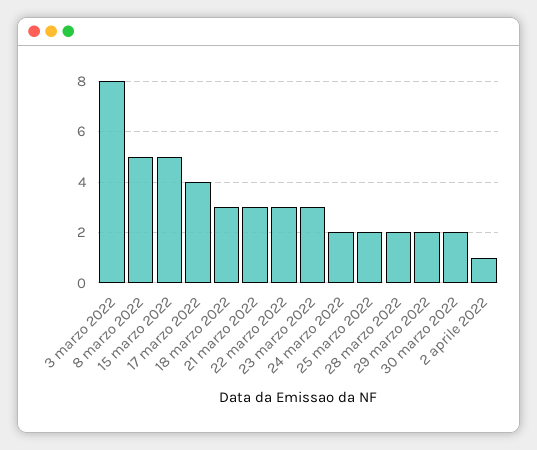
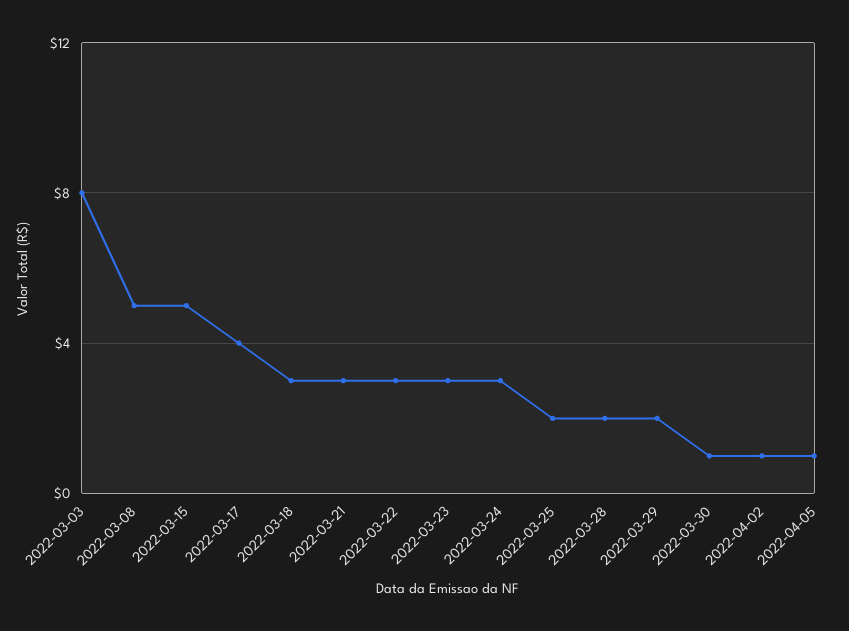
24 marzo 2022: 2 -> 3
30 marzo 2022: 2 -> 1
2022-04-05: none -> 1

